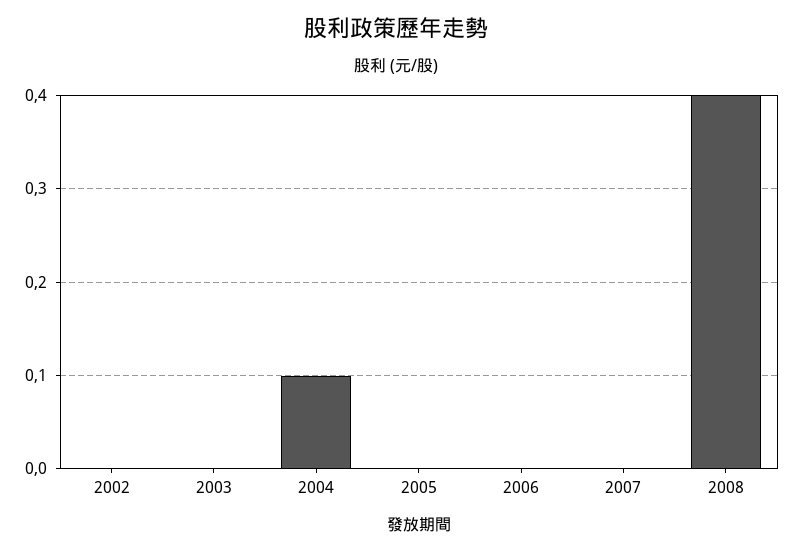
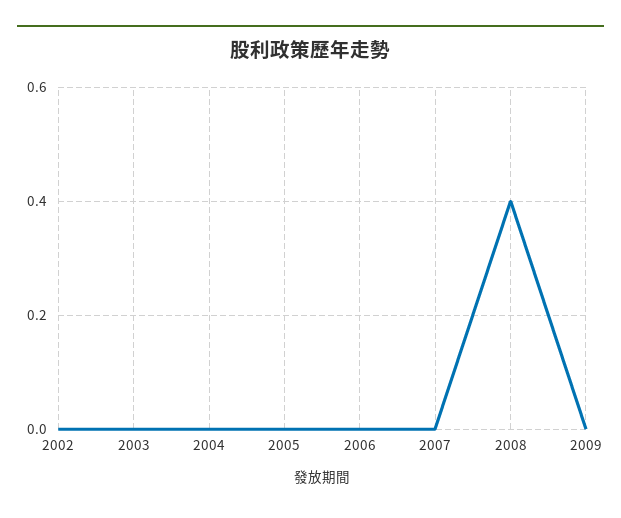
2004: 0.1 -> 0
2009: none -> 0

